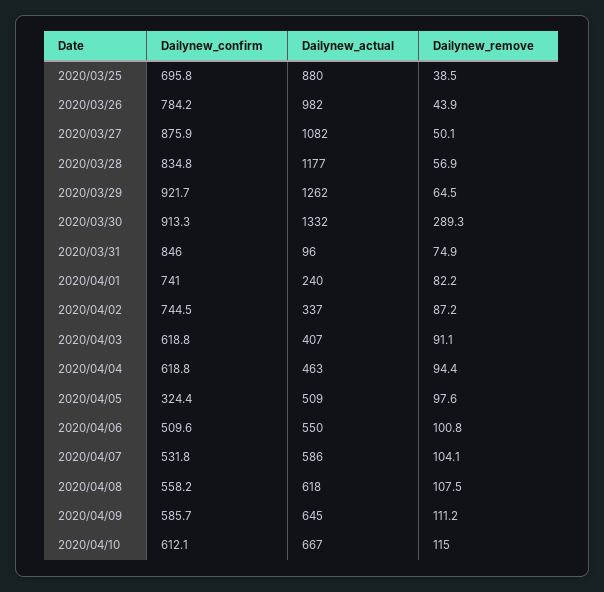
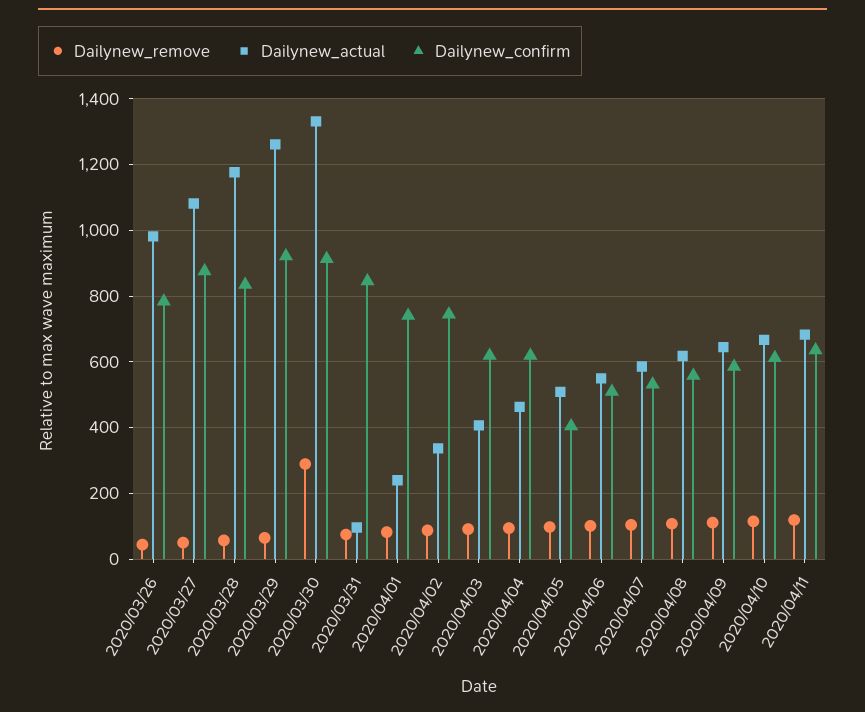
Dailynew_confirm, 2020/03/25: 695.8 -> none
Dailynew_actual, 2020/03/25: 880 -> none
Dailynew_remove, 2020/03/25: 38.5 -> none
Dailynew_confirm, 2020/04/05: 324.4 -> 400
Dailynew_remove, 2020/04/11: none -> 120
Dailynew_actual, 2020/04/11: none -> 680
Dailynew_confirm, 2020/04/11: none -> 640

